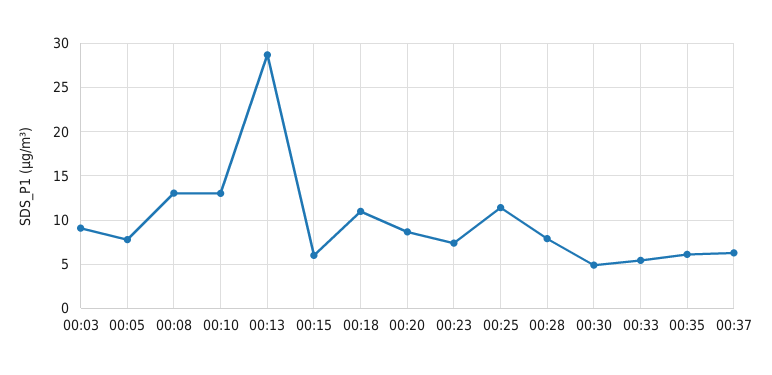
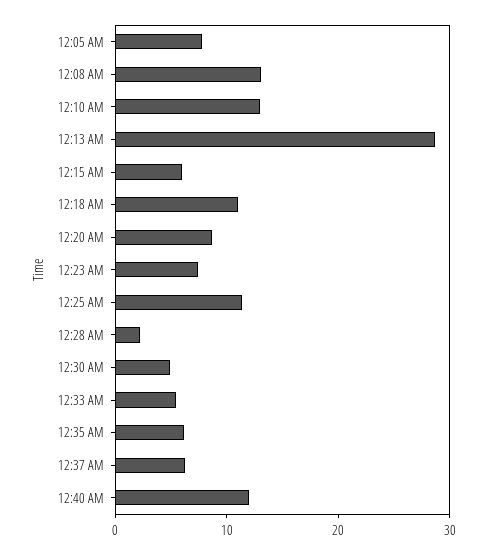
00:03: 9 -> none
00:28: 8 -> 2
12:40 AM: none -> 12

